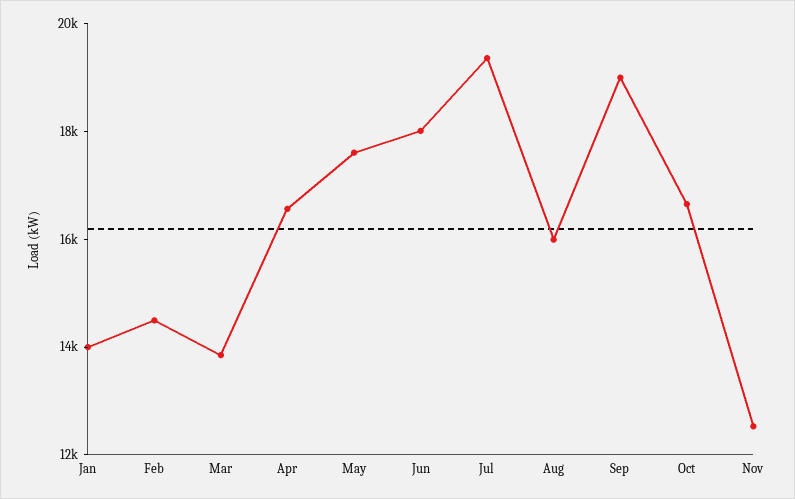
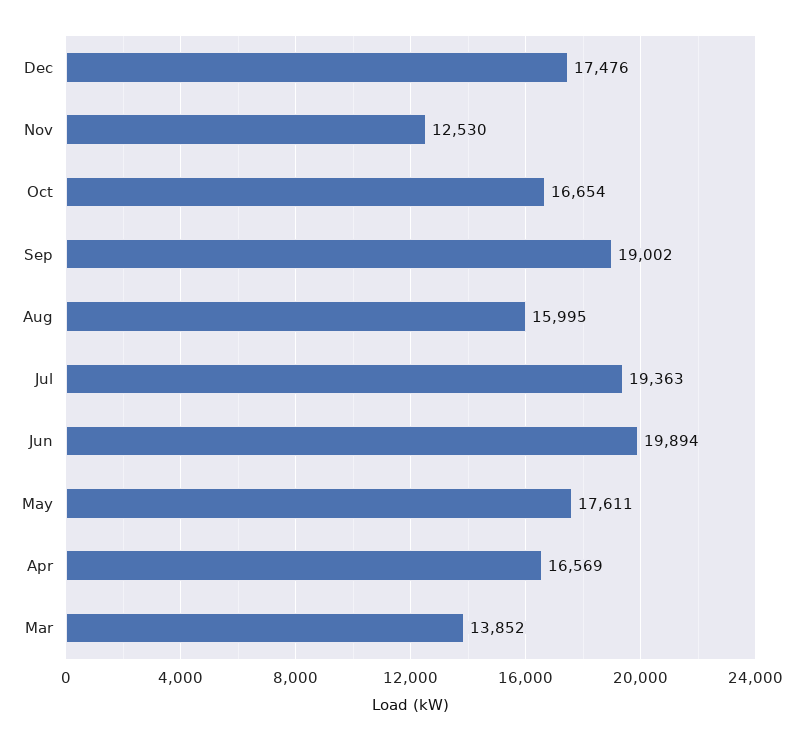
Jan: 14000 -> none
Feb: 14500 -> none
Jun: 18000 -> 19894
Dec: none -> 17476

